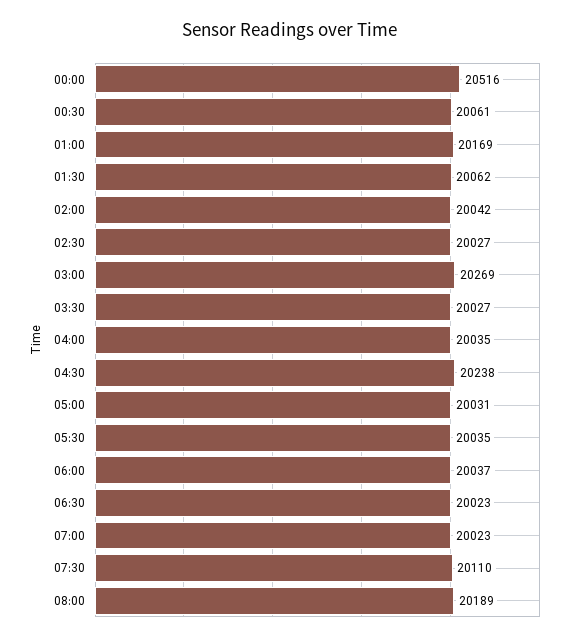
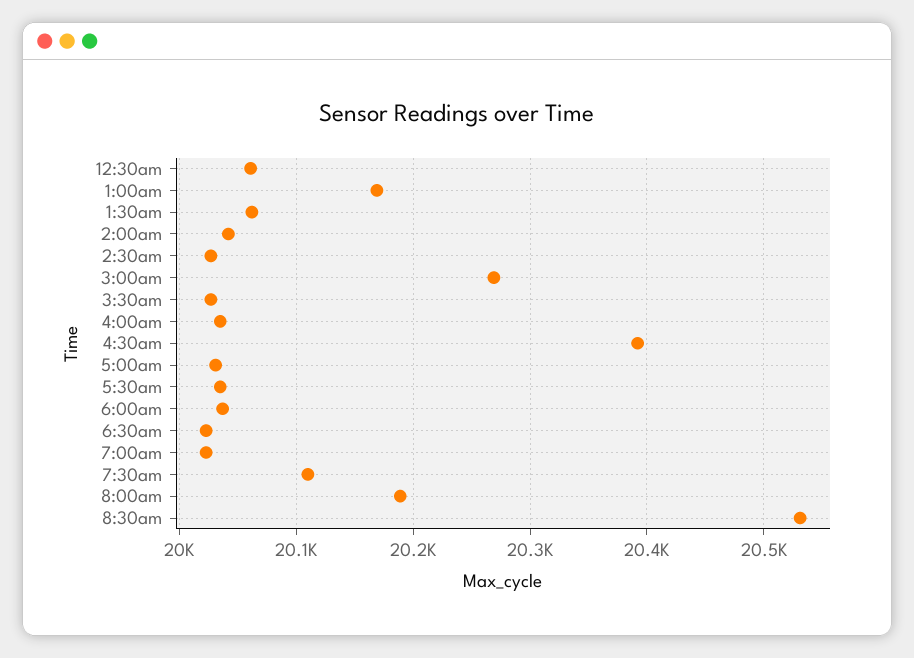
00:00: 20516 -> none
04:30: 20238 -> 20390
8:30am: none -> 20530

